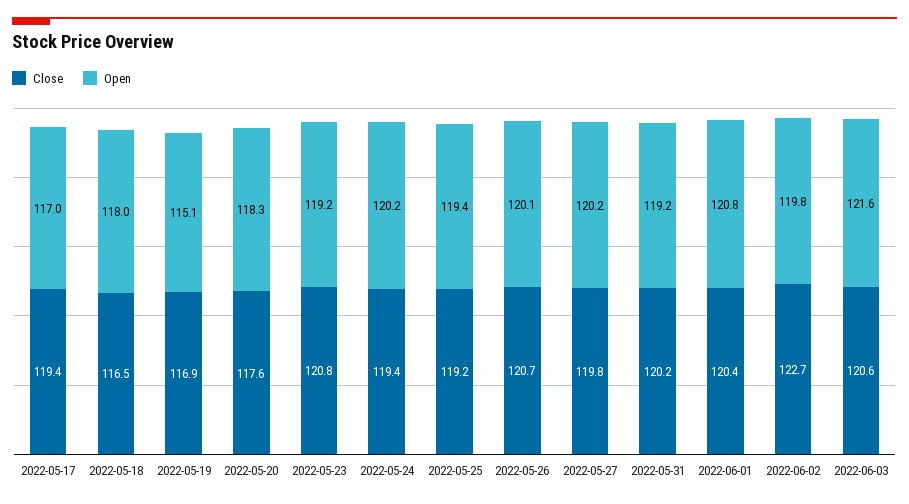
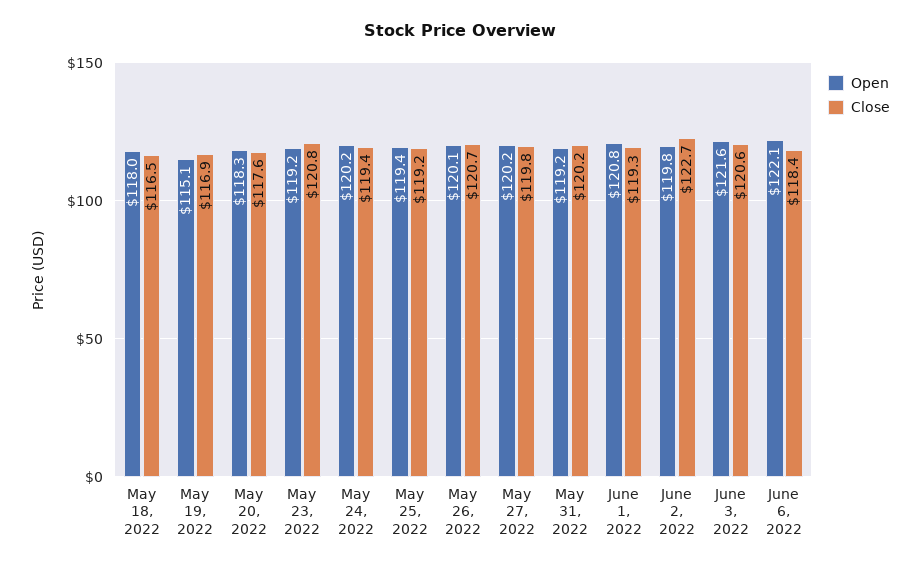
Close, 2022-05-17: 119.4 -> none
Open, 2022-05-17: 117 -> none
Close, 2022-06-01: 120.4 -> 119.3
Open, June 6, 2022: none -> 122.1
Close, June 6, 2022: none -> 118.4

